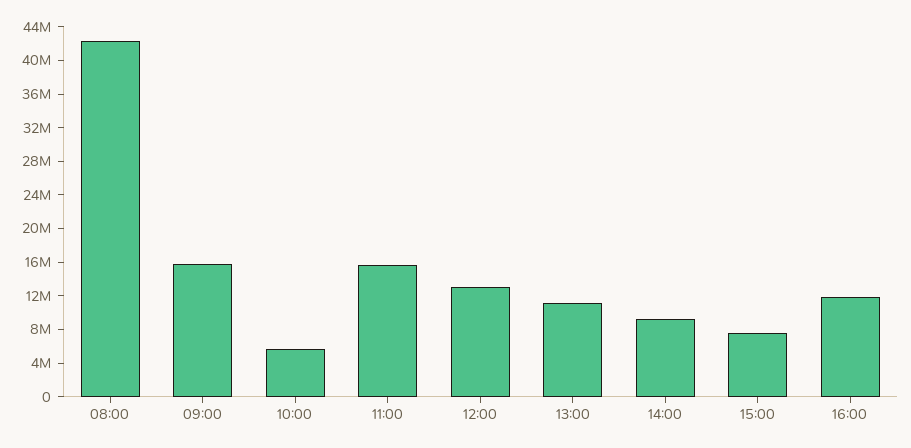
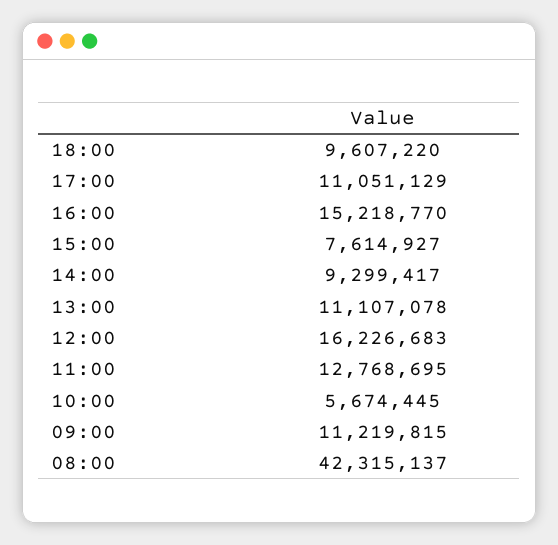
09:00: 16000000 -> 11219815
11:00: 16000000 -> 12768695
12:00: 13000000 -> 16226683
16:00: 12000000 -> 15218770
18:00: none -> 9607220
17:00: none -> 11051129

